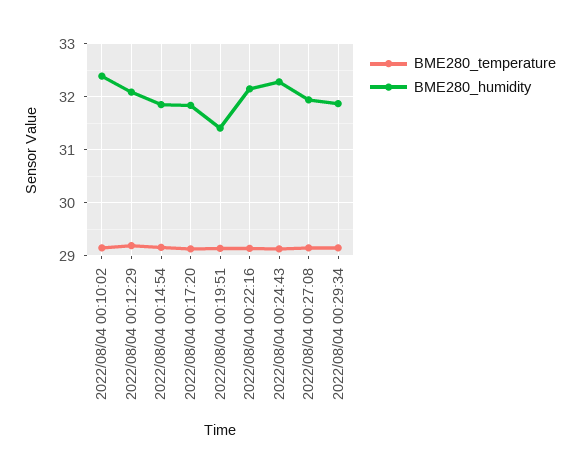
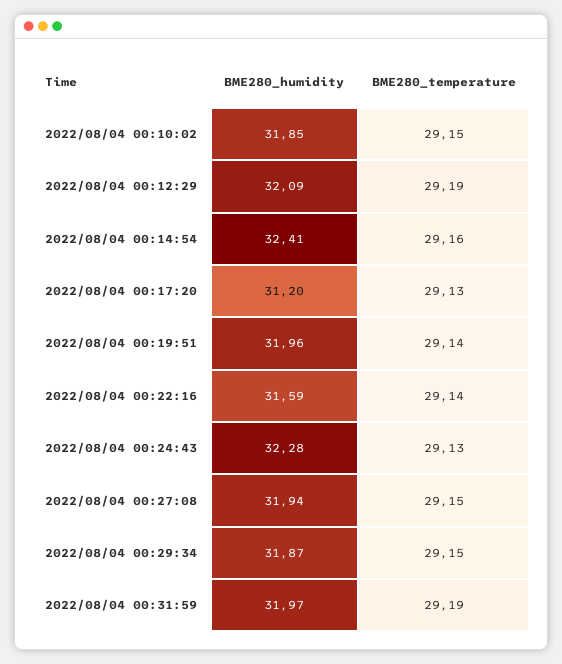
BME280_humidity, 2022/08/04 00:10:02: 32.4 -> 31.85
BME280_humidity, 2022/08/04 00:14:54: 31.8 -> 32.41
BME280_humidity, 2022/08/04 00:17:20: 31.8 -> 31.2
BME280_humidity, 2022/08/04 00:19:51: 31.4 -> 31.96
BME280_humidity, 2022/08/04 00:22:16: 32.2 -> 31.59
BME280_humidity, 2022/08/04 00:31:59: none -> 31.97
BME280_temperature, 2022/08/04 00:31:59: none -> 29.19

